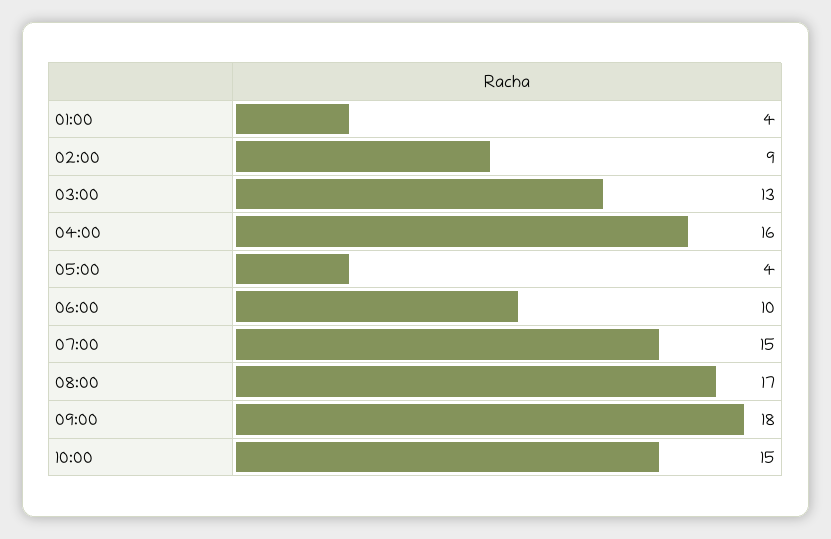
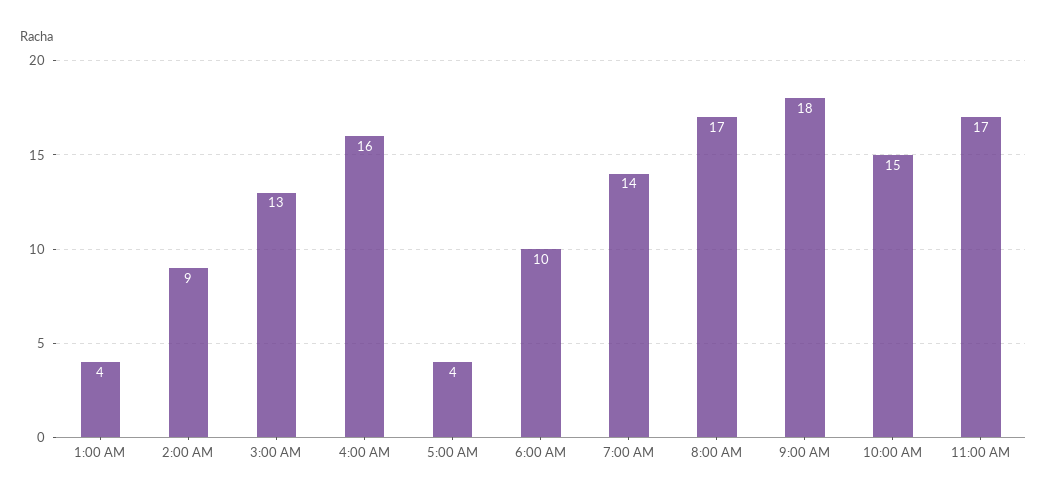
07:00: 15 -> 14
11:00 AM: none -> 17

